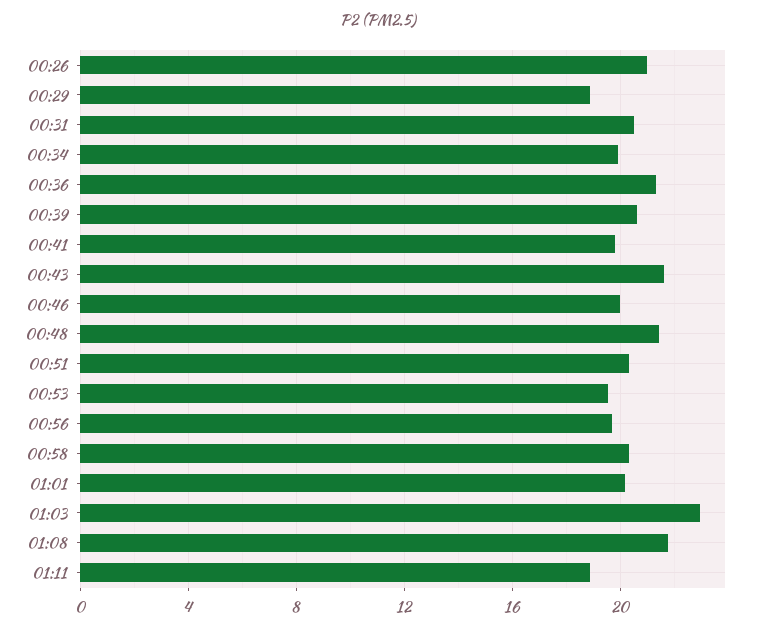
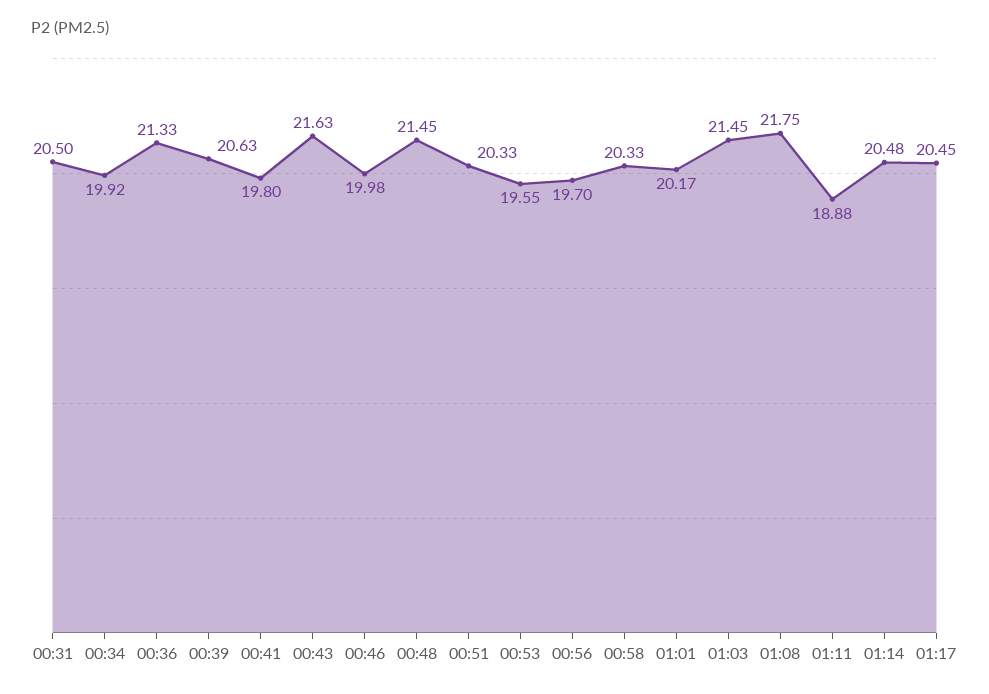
00:26: 21 -> none
00:29: 19 -> none
01:03: 23 -> 21.45
01:14: none -> 20.48
01:17: none -> 20.45

